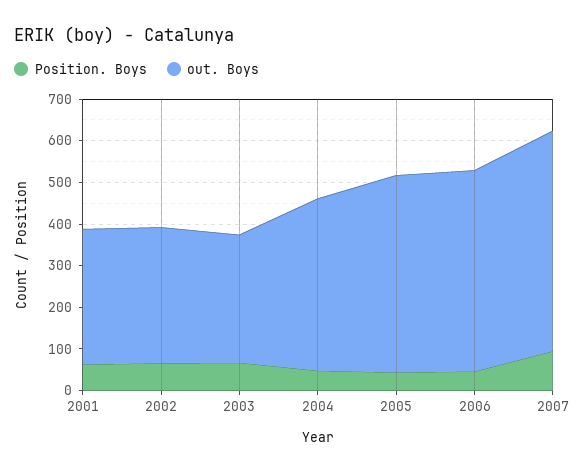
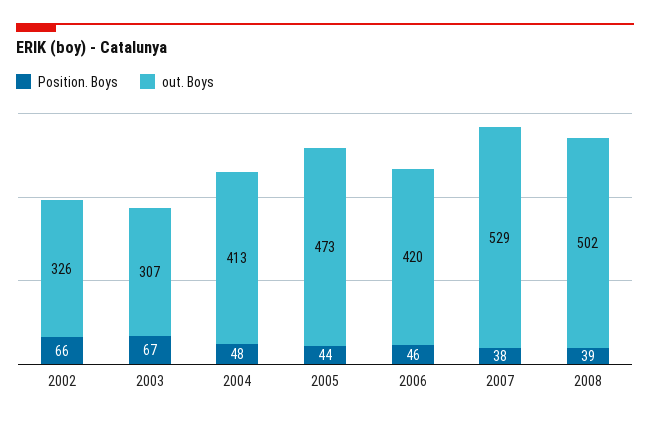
Position. Boys, 2001: 60 -> none
out. Boys, 2001: 320 -> none
out. Boys, 2006: 480 -> 420
Position. Boys, 2007: 100 -> 38
Position. Boys, 2008: none -> 39
out. Boys, 2008: none -> 502

